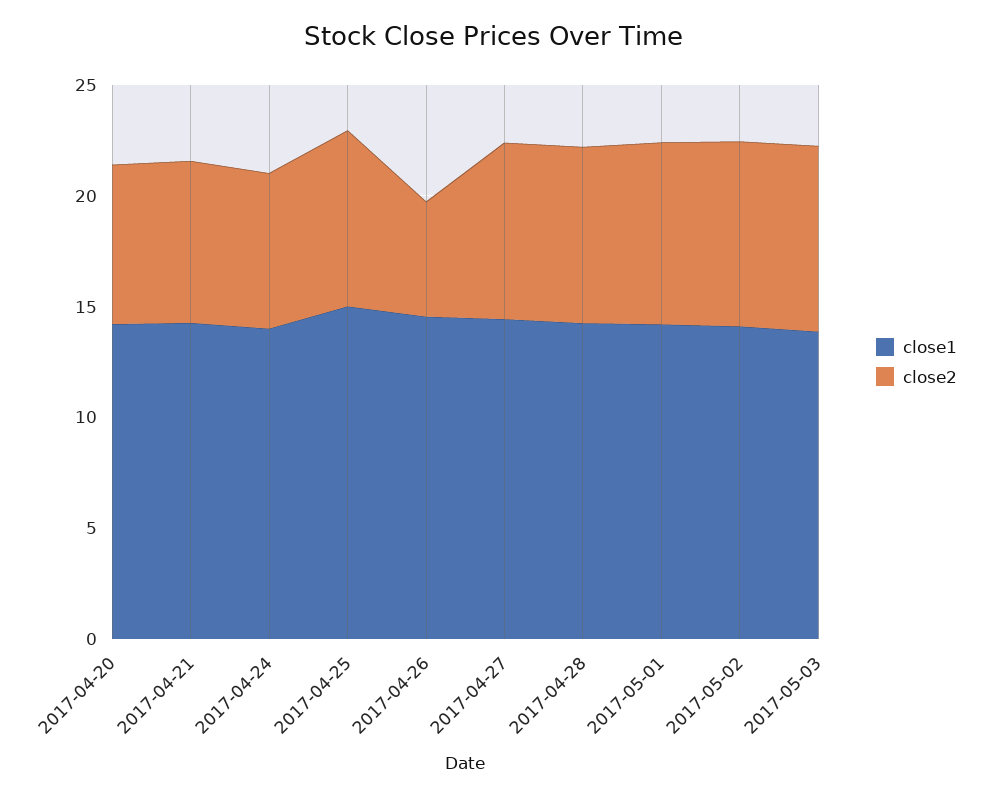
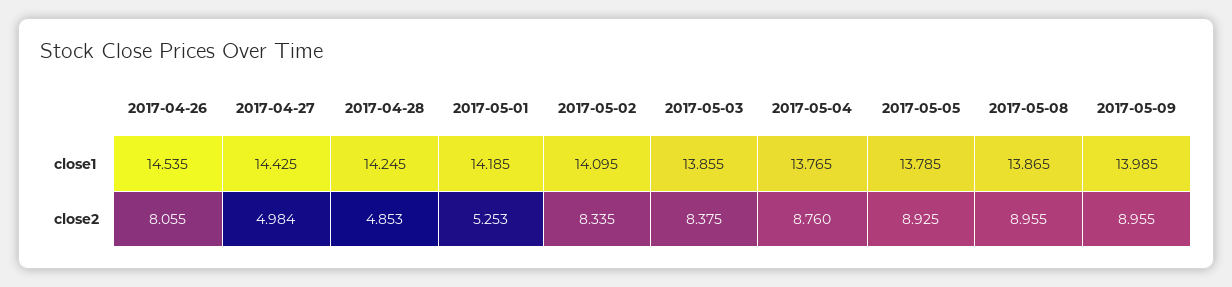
close1, 2017-04-20: 14 -> none
close2, 2017-04-20: 7 -> none
close1, 2017-04-21: 14 -> none
close2, 2017-04-21: 7 -> none
close1, 2017-04-24: 14 -> none
close2, 2017-04-24: 7 -> none
close1, 2017-04-25: 15 -> none
close2, 2017-04-25: 8 -> none
close2, 2017-04-26: 5 -> 8.055
close2, 2017-04-27: 8 -> 4.984
close2, 2017-04-28: 8 -> 4.853
close2, 2017-05-01: 8 -> 5.253
close1, 2017-05-04: none -> 13.765
close1, 2017-05-05: none -> 13.785
close1, 2017-05-08: none -> 13.865
close1, 2017-05-09: none -> 13.985
close2, 2017-05-04: none -> 8.76
close2, 2017-05-05: none -> 8.925
close2, 2017-05-08: none -> 8.955
close2, 2017-05-09: none -> 8.955

